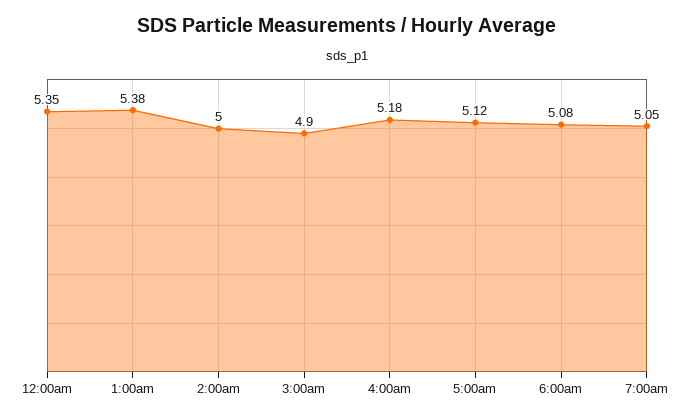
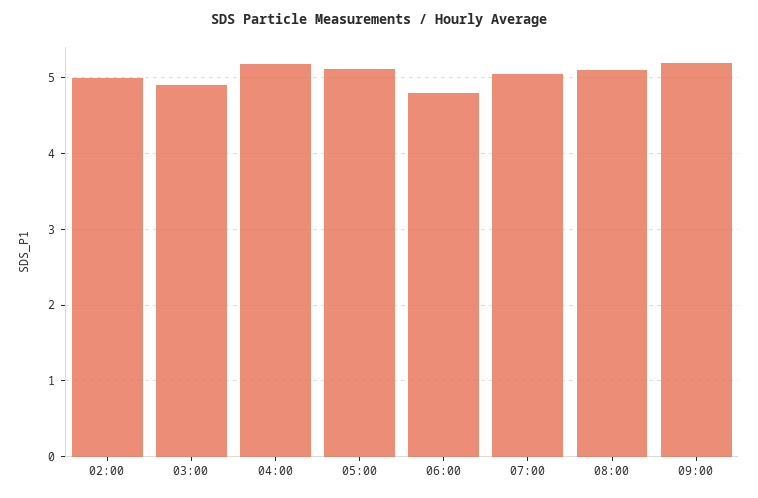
12:00am: 5.35 -> none
1:00am: 5.38 -> none
6:00am: 5.08 -> 4.8
08:00: none -> 5.1
09:00: none -> 5.2

